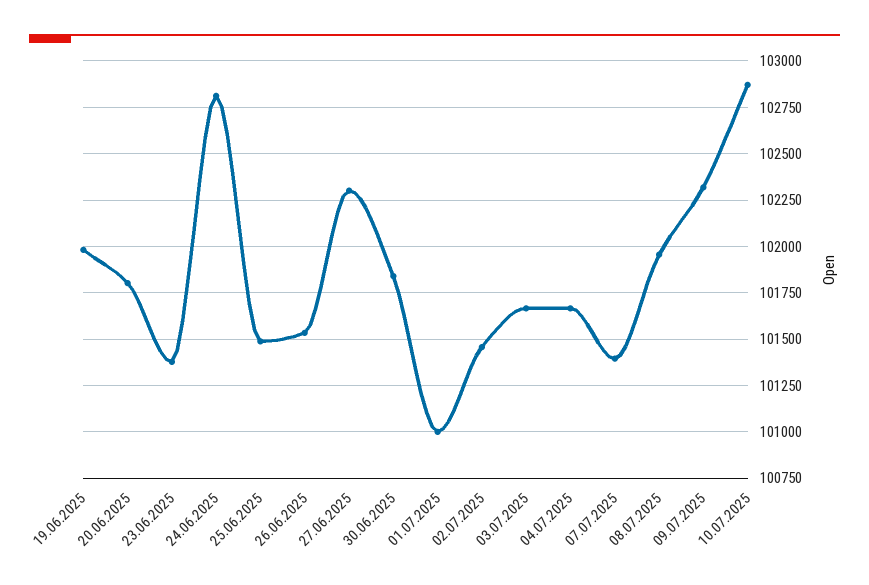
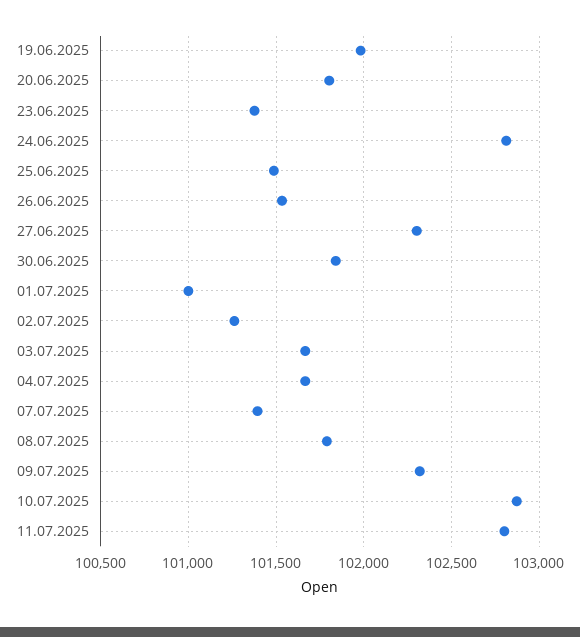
02.07.2025: 101450 -> 101250
08.07.2025: 101950 -> 101800
11.07.2025: none -> 102800

